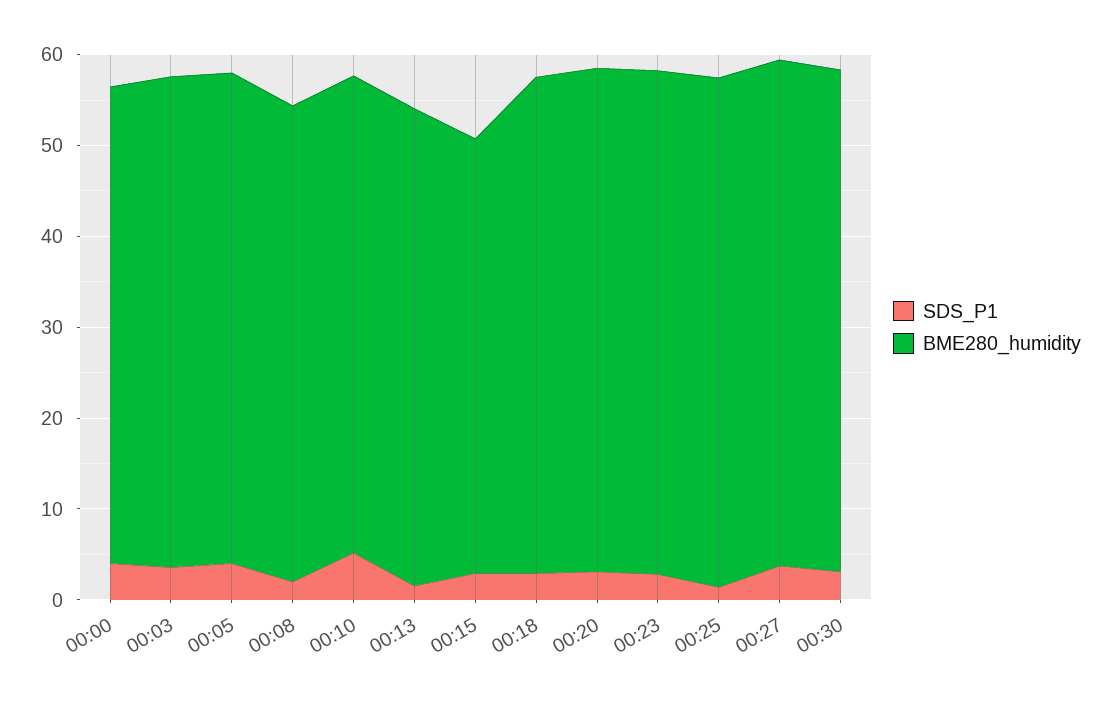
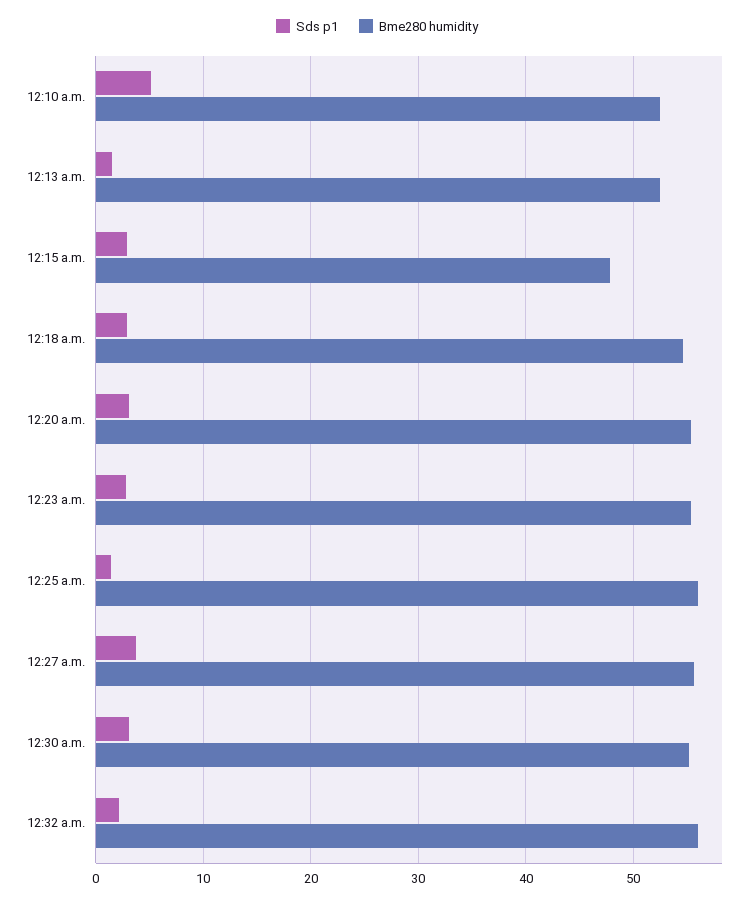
SDS_P1, 00:00: 4 -> none
BME280_humidity, 00:00: 52 -> none
SDS_P1, 00:03: 4 -> none
BME280_humidity, 00:03: 54 -> none
SDS_P1, 00:05: 4 -> none
BME280_humidity, 00:05: 54 -> none
SDS_P1, 00:08: 2 -> none
BME280_humidity, 00:08: 52 -> none
SDS_P1, 12:32 a.m.: none -> 2
BME280_humidity, 12:32 a.m.: none -> 56

